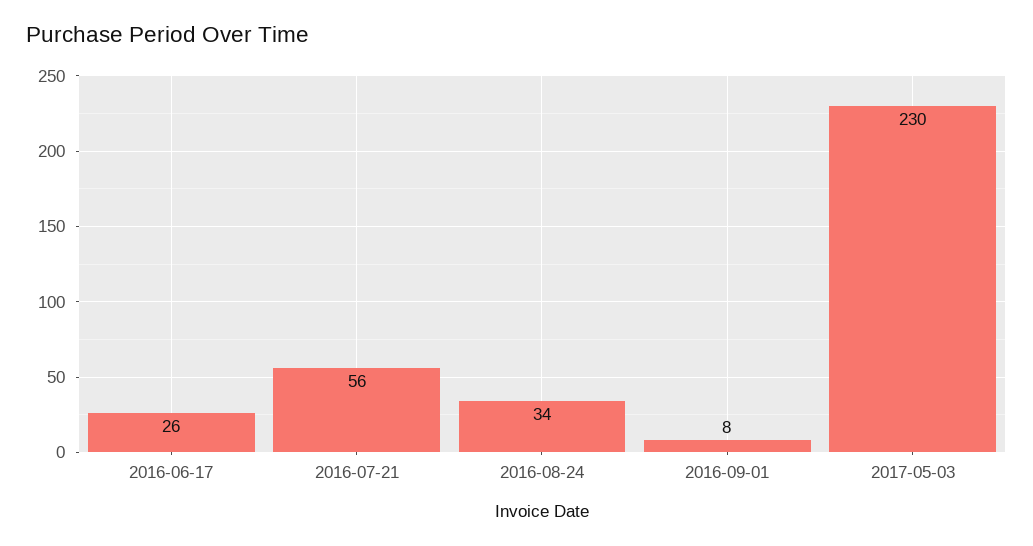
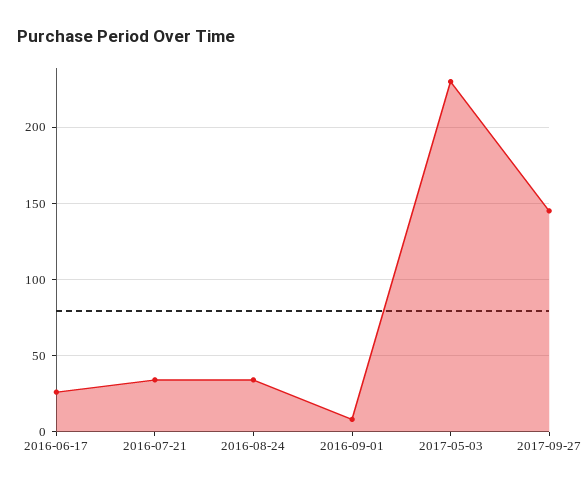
2016-07-21: 56 -> 35
2017-09-27: none -> 145

